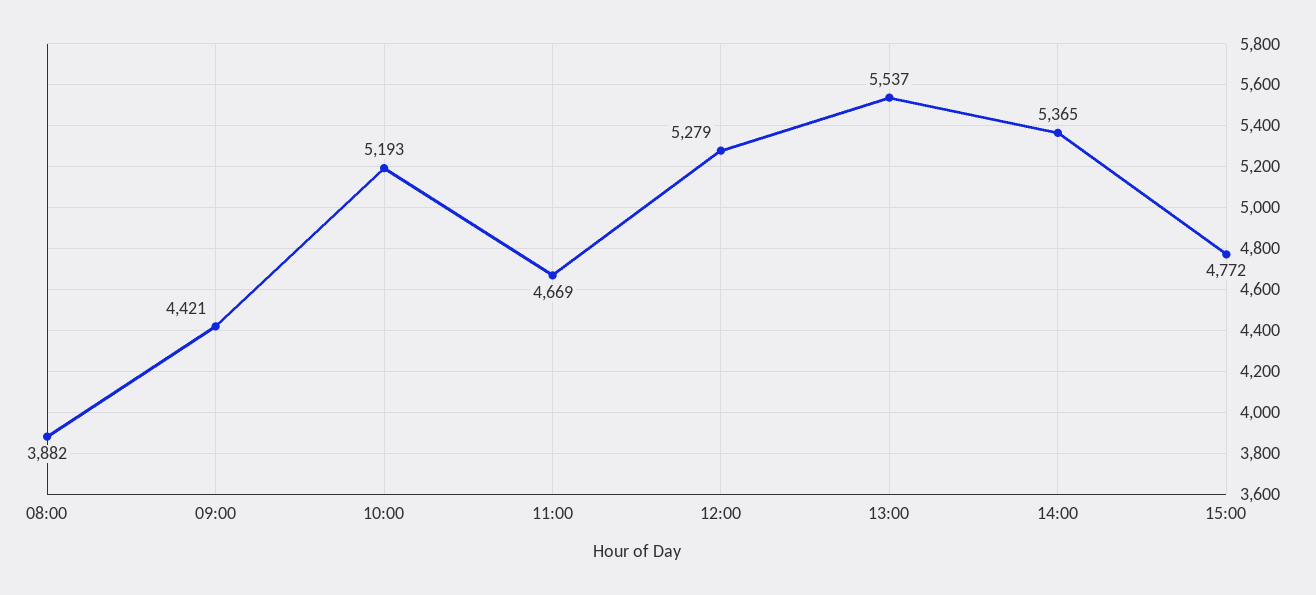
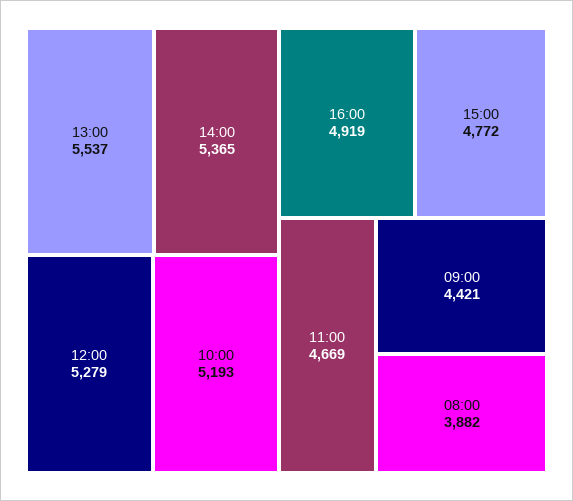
16:00: none -> 4919

